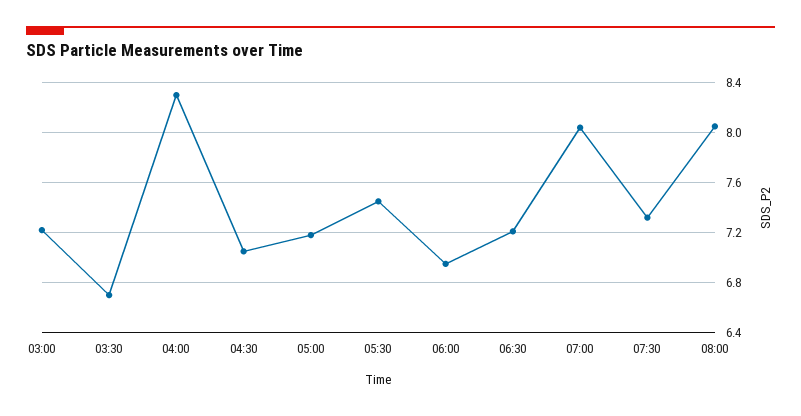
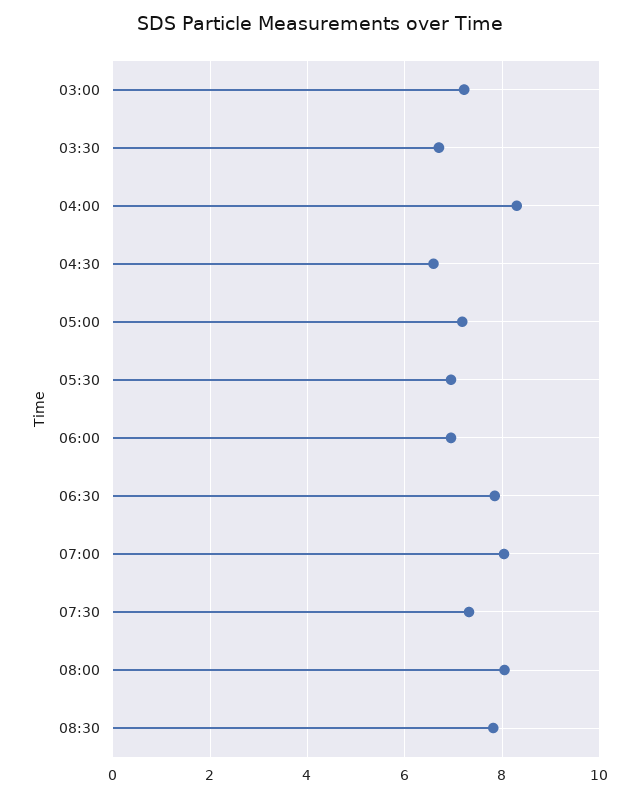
04:30: 7.05 -> 6.6
05:30: 7.45 -> 7
06:30: 7.2 -> 7.8
08:30: none -> 7.8

